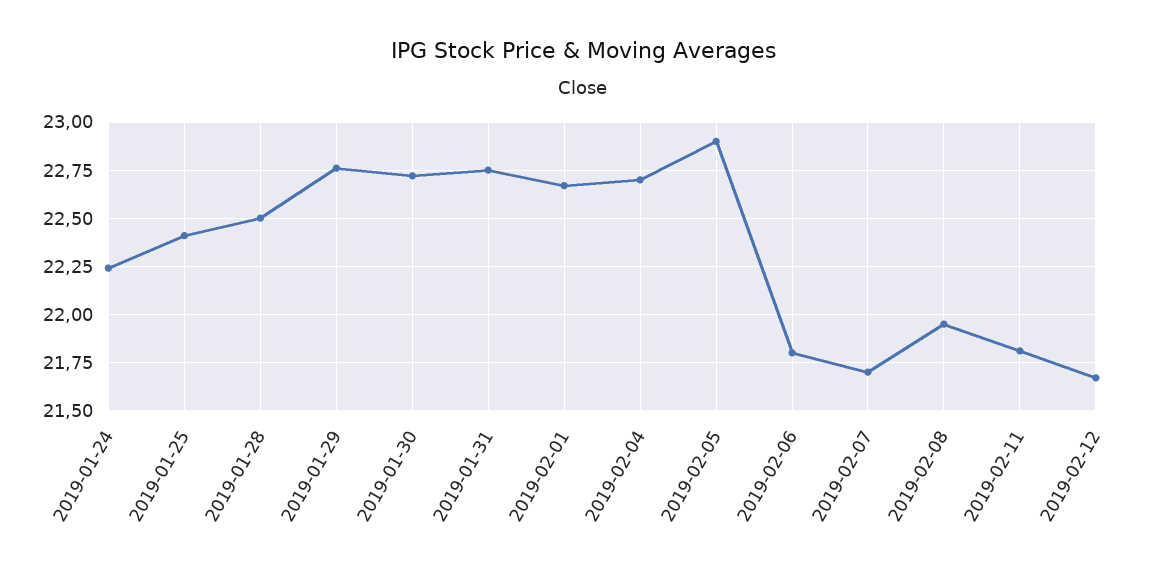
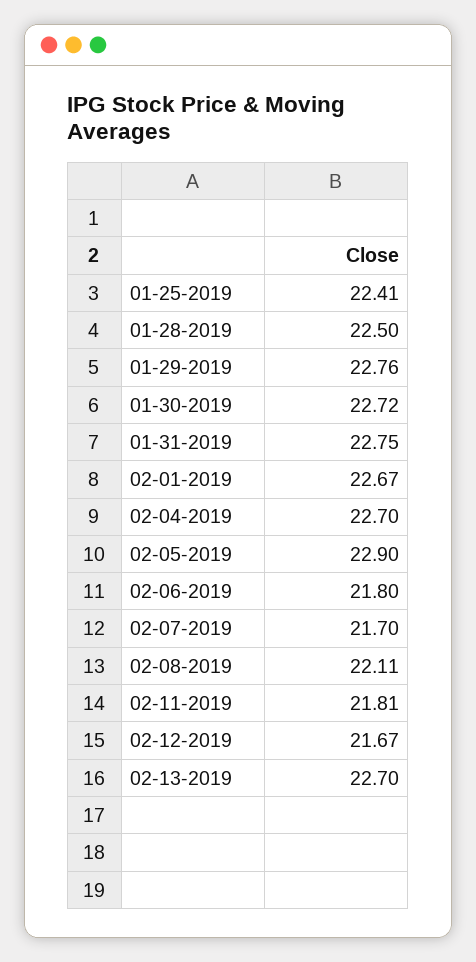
2019-01-24: 22.25 -> none
2019-02-08: 21.95 -> 22.11
02-13-2019: none -> 22.7

